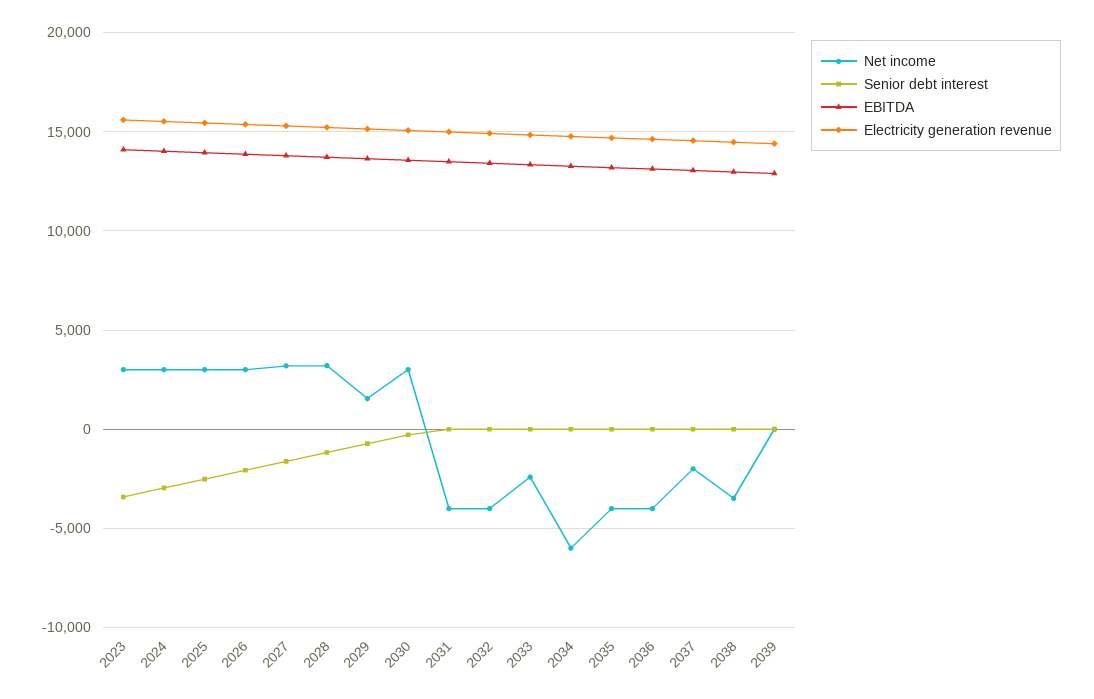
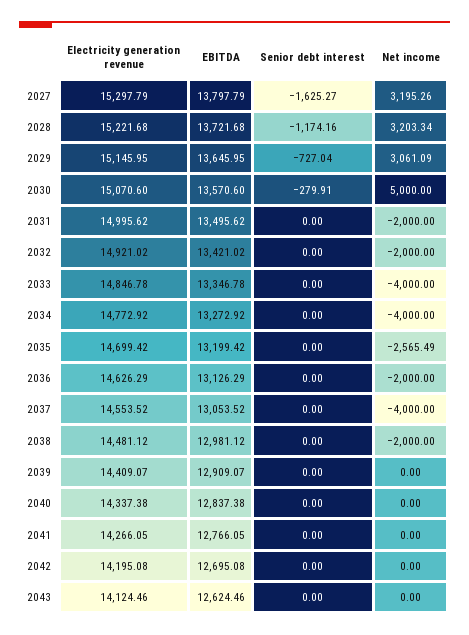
Net income, 2023: 3000 -> none
Senior debt interest, 2023: -3500 -> none
EBITDA, 2023: 14000 -> none
Electricity generation revenue, 2023: 15500 -> none
Net income, 2024: 3000 -> none
Senior debt interest, 2024: -3000 -> none
EBITDA, 2024: 14000 -> none
Electricity generation revenue, 2024: 15500 -> none
Net income, 2025: 3000 -> none
Senior debt interest, 2025: -2500 -> none
EBITDA, 2025: 14000 -> none
Electricity generation revenue, 2025: 15500 -> none
Net income, 2026: 3000 -> none
Senior debt interest, 2026: -2000 -> none
EBITDA, 2026: 14000 -> none
Electricity generation revenue, 2026: 15500 -> none
Net income, 2029: 1500 -> 3061.09
Net income, 2030: 3000 -> 5000
Net income, 2031: -4000 -> -2000
Net income, 2032: -4000 -> -2000
Net income, 2033: -2500 -> -4000
Net income, 2034: -6000 -> -4000
Net income, 2035: -4000 -> -2565.49
Net income, 2036: -4000 -> -2000
Net income, 2037: -2000 -> -4000
Net income, 2038: -3500 -> -2000
Electricity generation revenue, 2040: none -> 14337.38
EBITDA, 2040: none -> 12837.38
Senior debt interest, 2040: none -> 0
Net income, 2040: none -> 0
Electricity generation revenue, 2041: none -> 14266.05
EBITDA, 2041: none -> 12766.05
Senior debt interest, 2041: none -> 0
Net income, 2041: none -> 0
Electricity generation revenue, 2042: none -> 14195.08
EBITDA, 2042: none -> 12695.08
Senior debt interest, 2042: none -> 0
Net income, 2042: none -> 0
Electricity generation revenue, 2043: none -> 14124.46
EBITDA, 2043: none -> 12624.46
Senior debt interest, 2043: none -> 0
Net income, 2043: none -> 0

